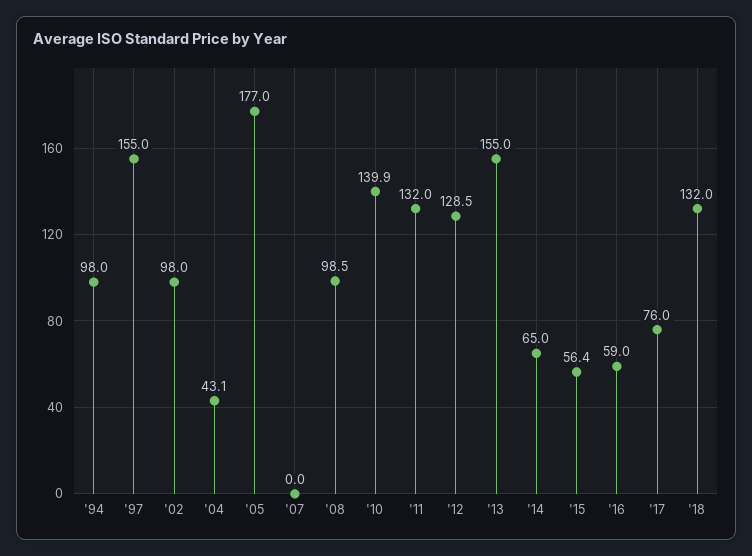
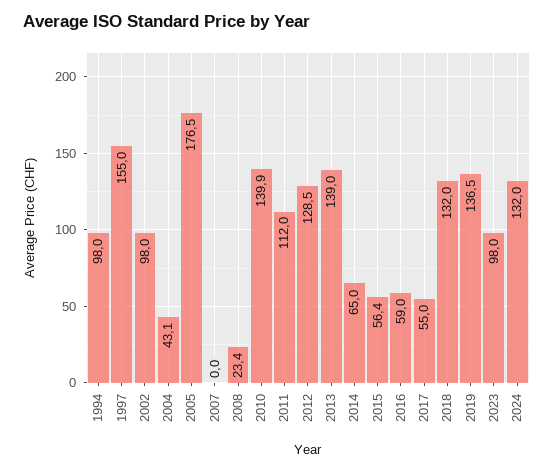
'05: 177 -> 176.5
'08: 98.5 -> 23.4
'11: 132 -> 112
'13: 155 -> 139
'17: 76 -> 55
2019: none -> 136.5
2023: none -> 98
2024: none -> 132

